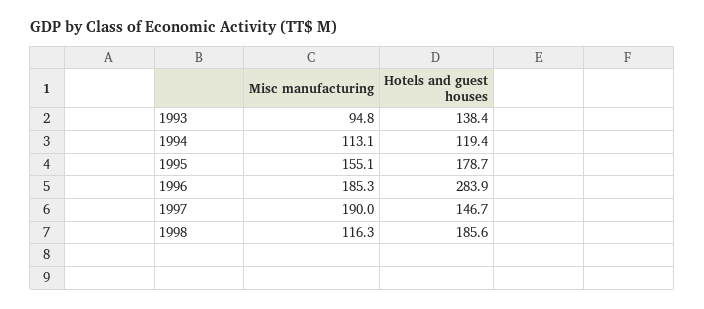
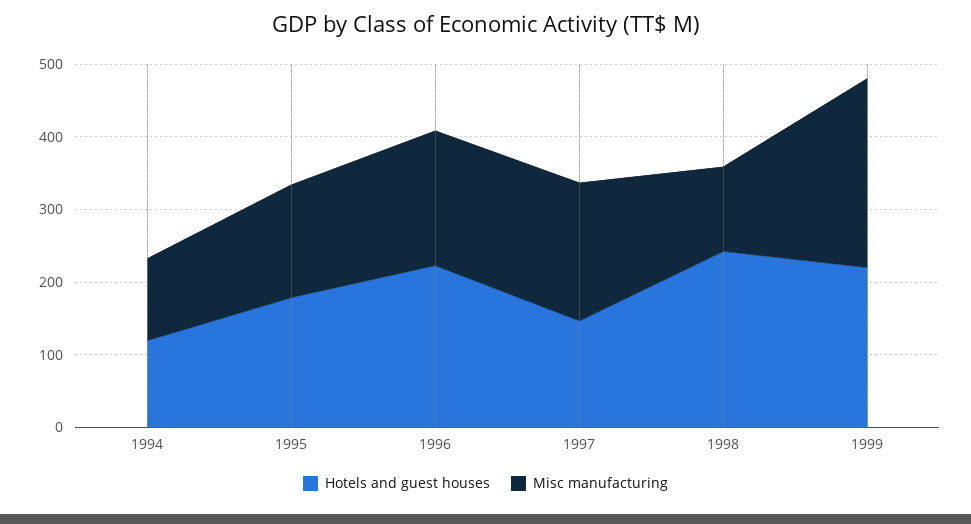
Misc manufacturing, 1993: 94.8 -> none
Hotels and guest houses, 1993: 138.4 -> none
Hotels and guest houses, 1996: 283.9 -> 220
Hotels and guest houses, 1998: 185.6 -> 240
Hotels and guest houses, 1999: none -> 220
Misc manufacturing, 1999: none -> 260

